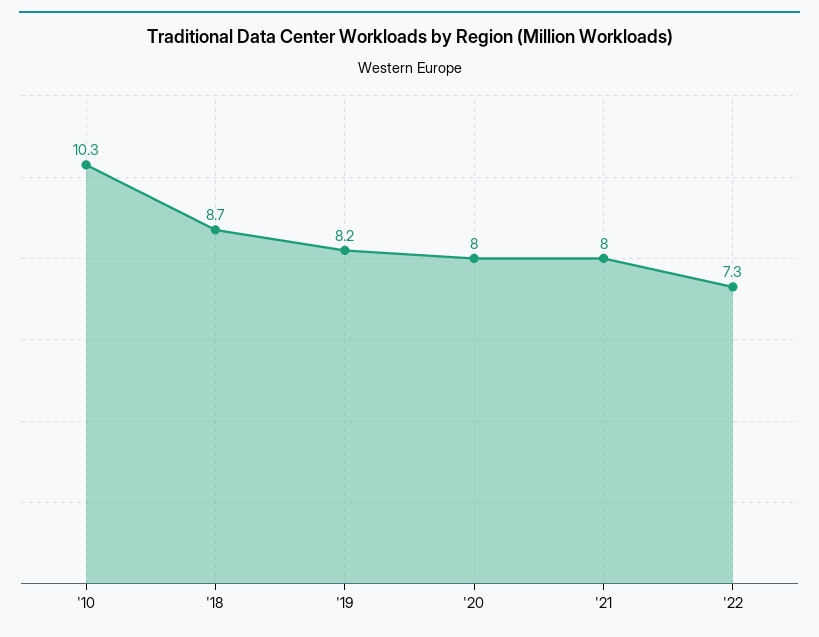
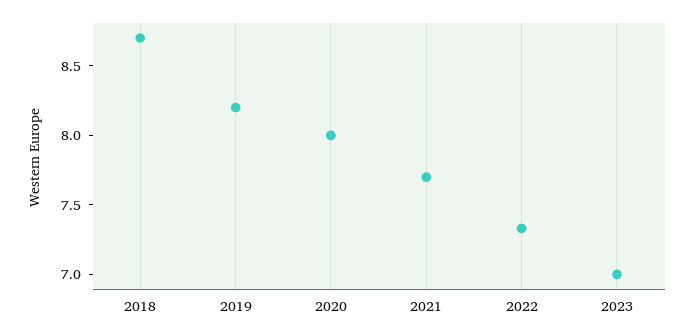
'10: 10.3 -> none
'21: 8 -> 7.7
2023: none -> 7

